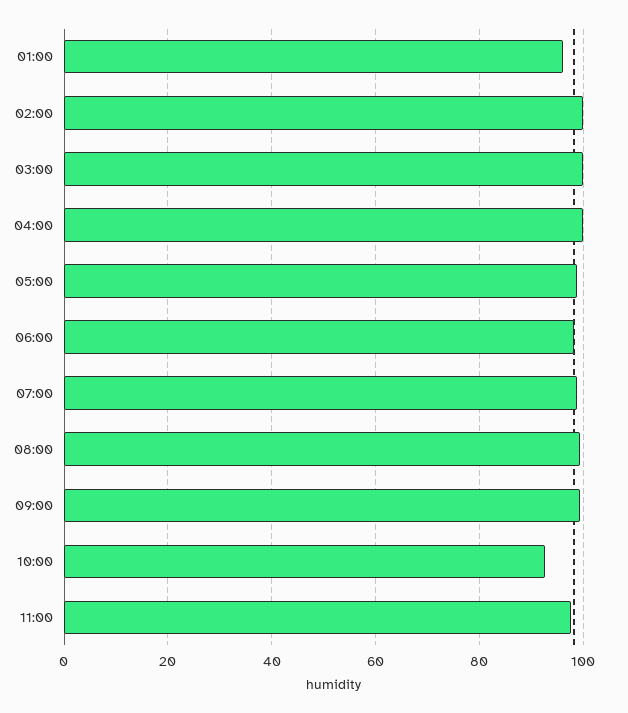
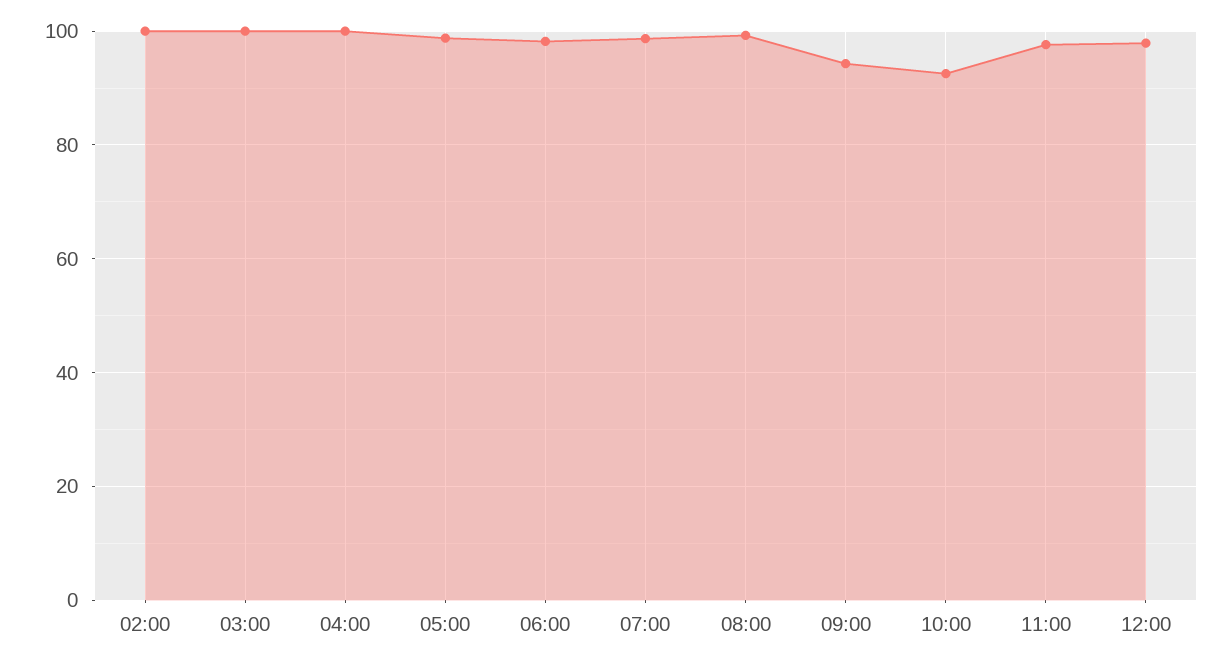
01:00: 96 -> none
09:00: 100 -> 94
12:00: none -> 98

